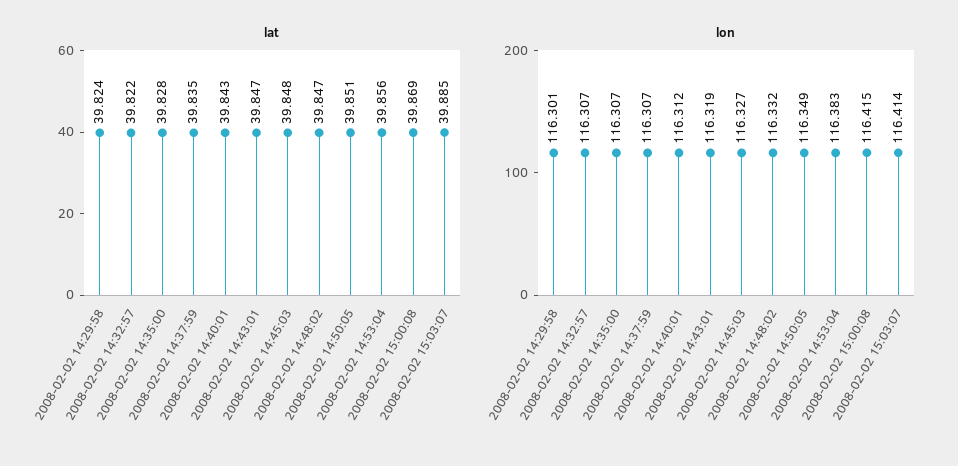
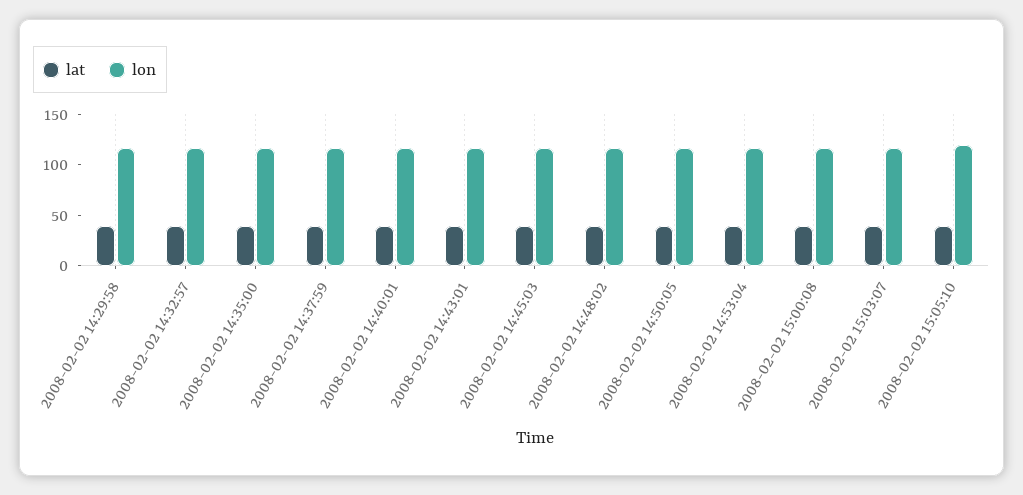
lat, 2008-02-02 15:05:10: none -> 40
lon, 2008-02-02 15:05:10: none -> 120

